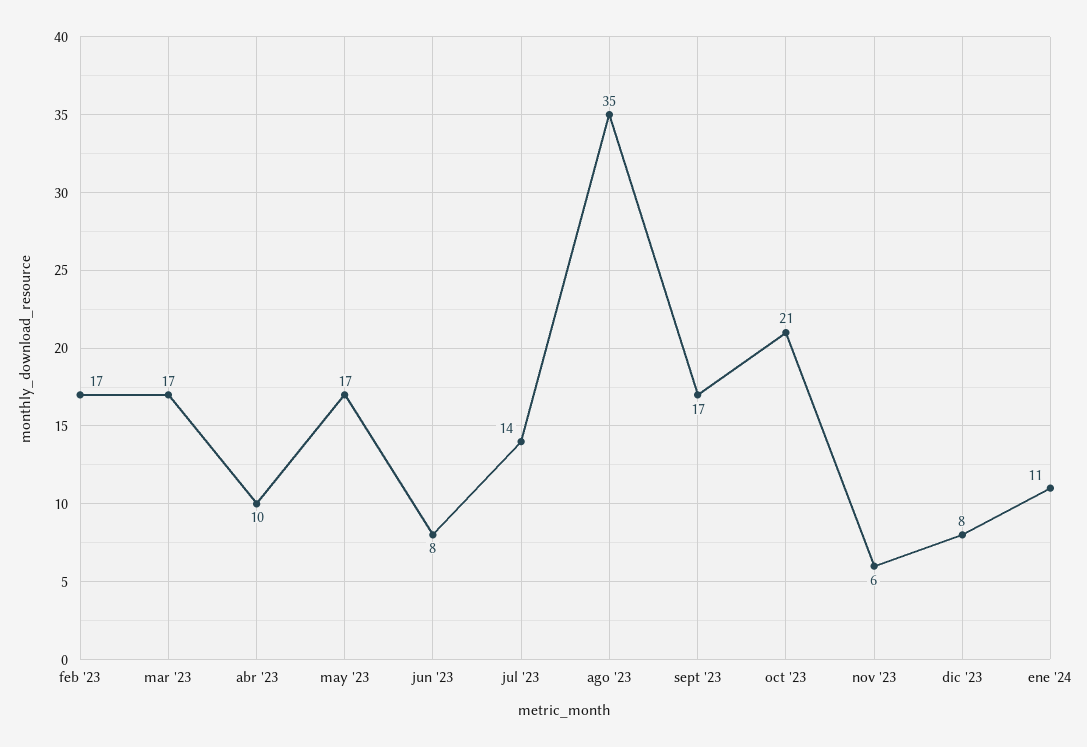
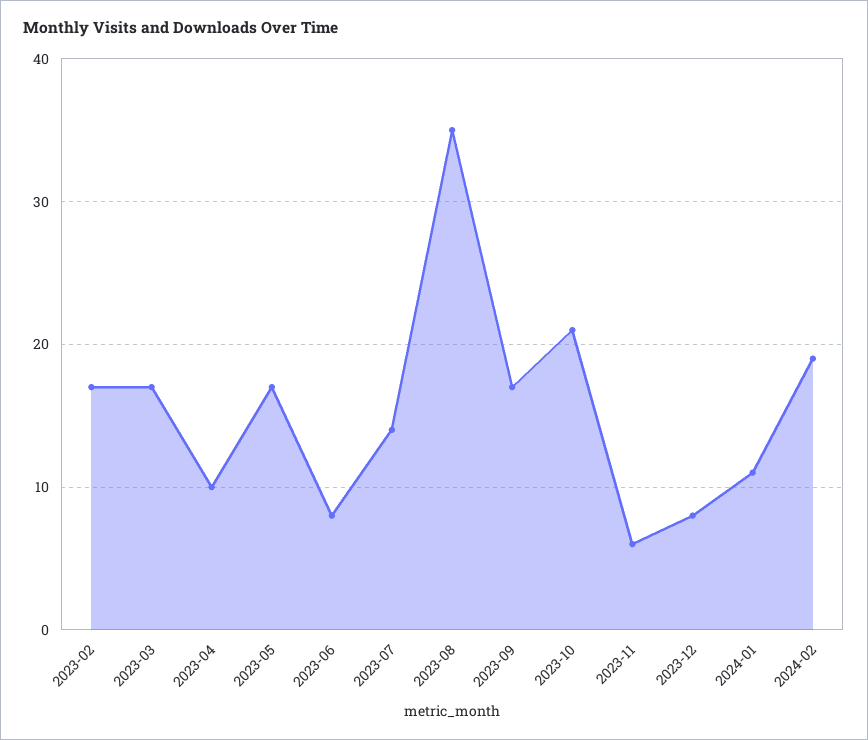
2024-02: none -> 19

